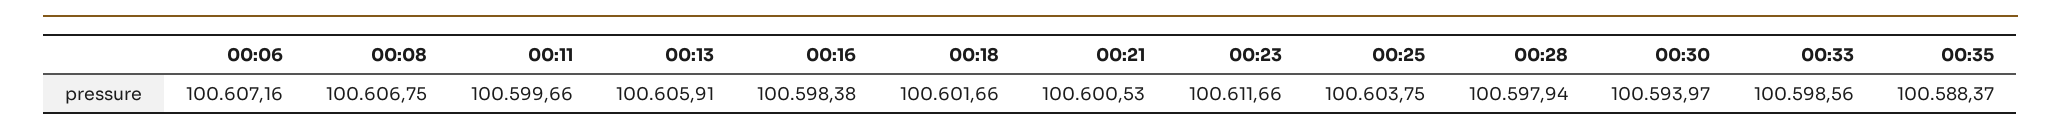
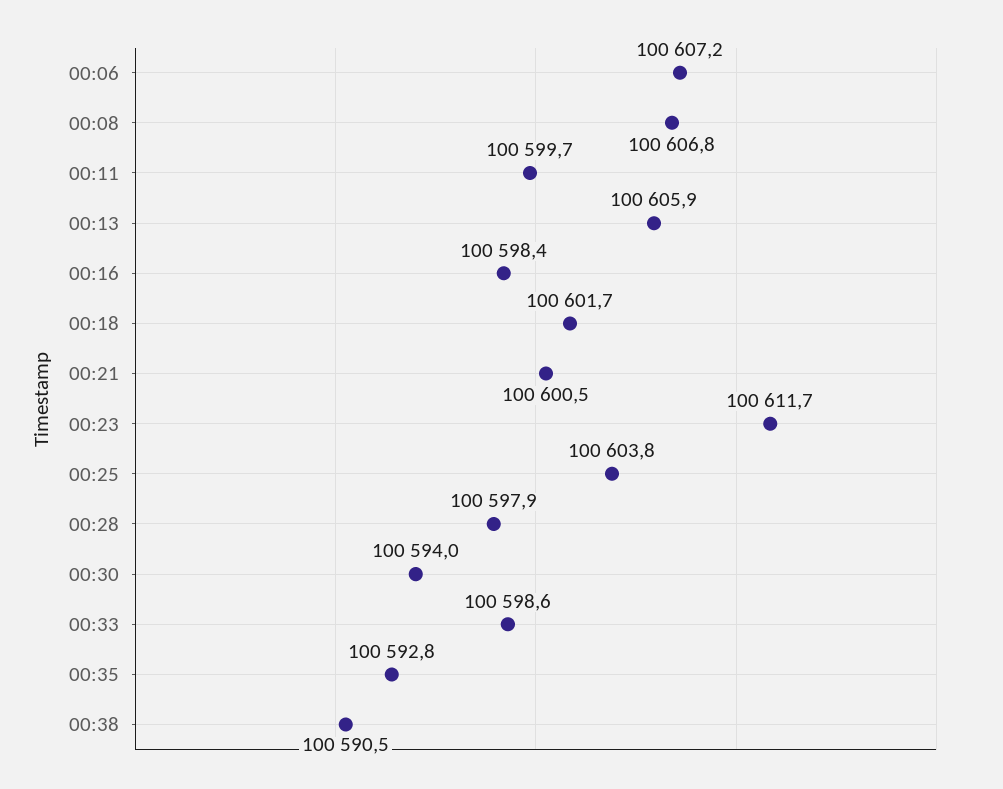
00:35: 100588.37 -> 100592.8
00:38: none -> 100590.5

